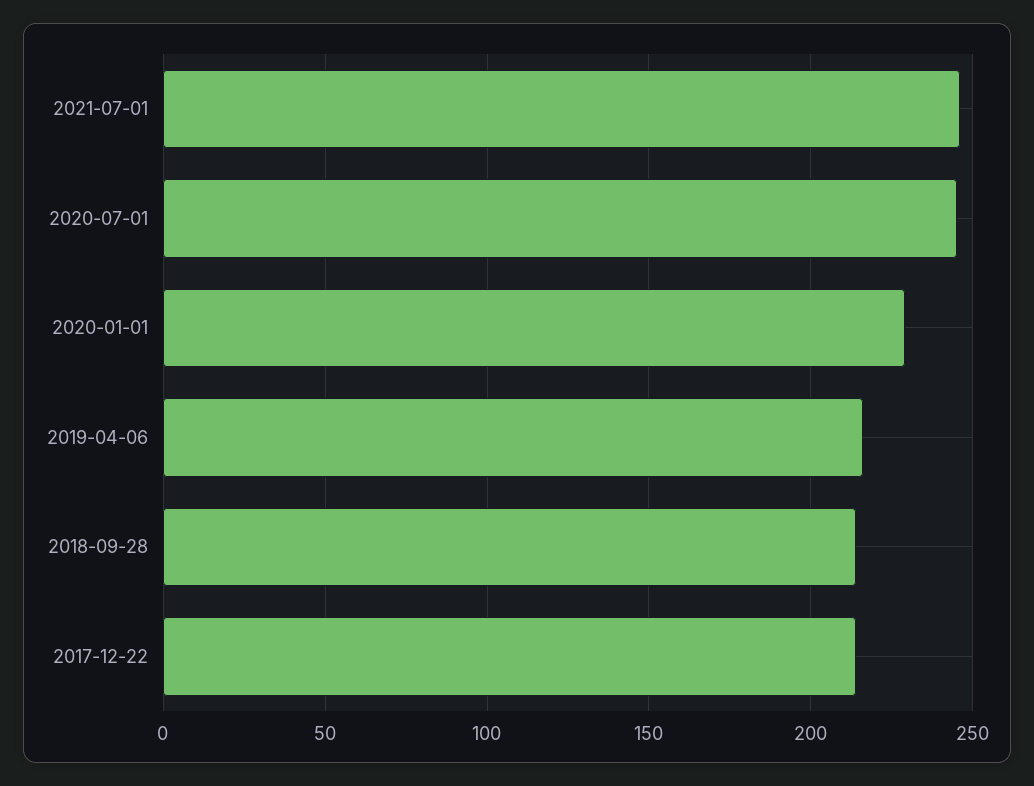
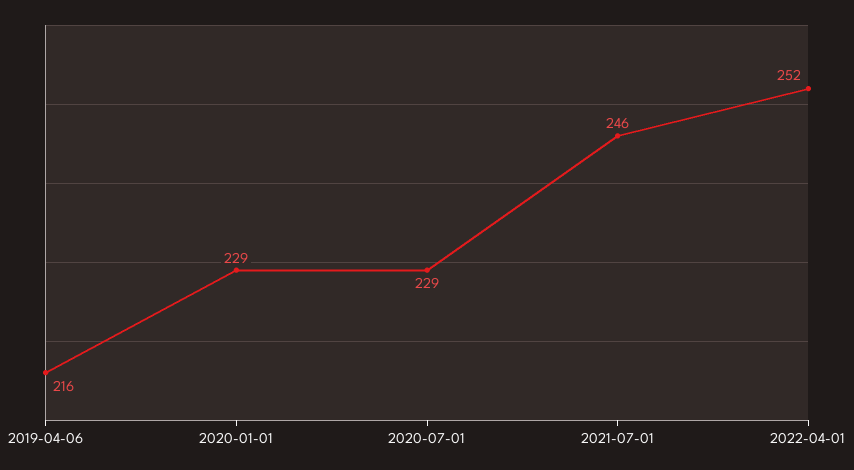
2020-07-01: 245 -> 229
2018-09-28: 215 -> none
2017-12-22: 215 -> none
2022-04-01: none -> 252

